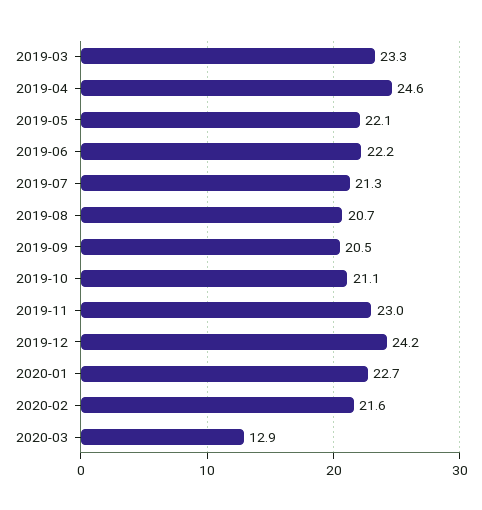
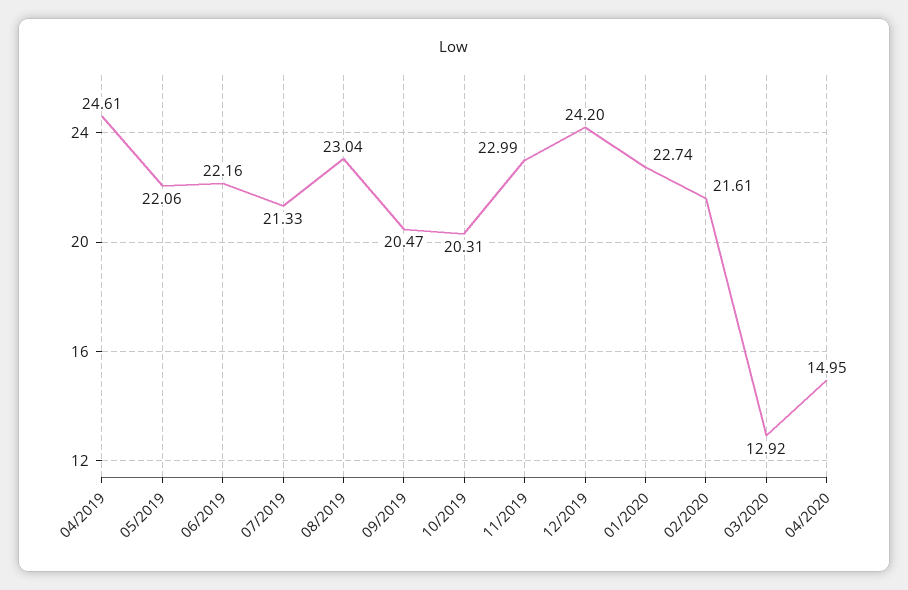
2019-03: 23.3 -> none
2019-08: 20.7 -> 23.04
2019-10: 21.1 -> 20.31
04/2020: none -> 14.95

